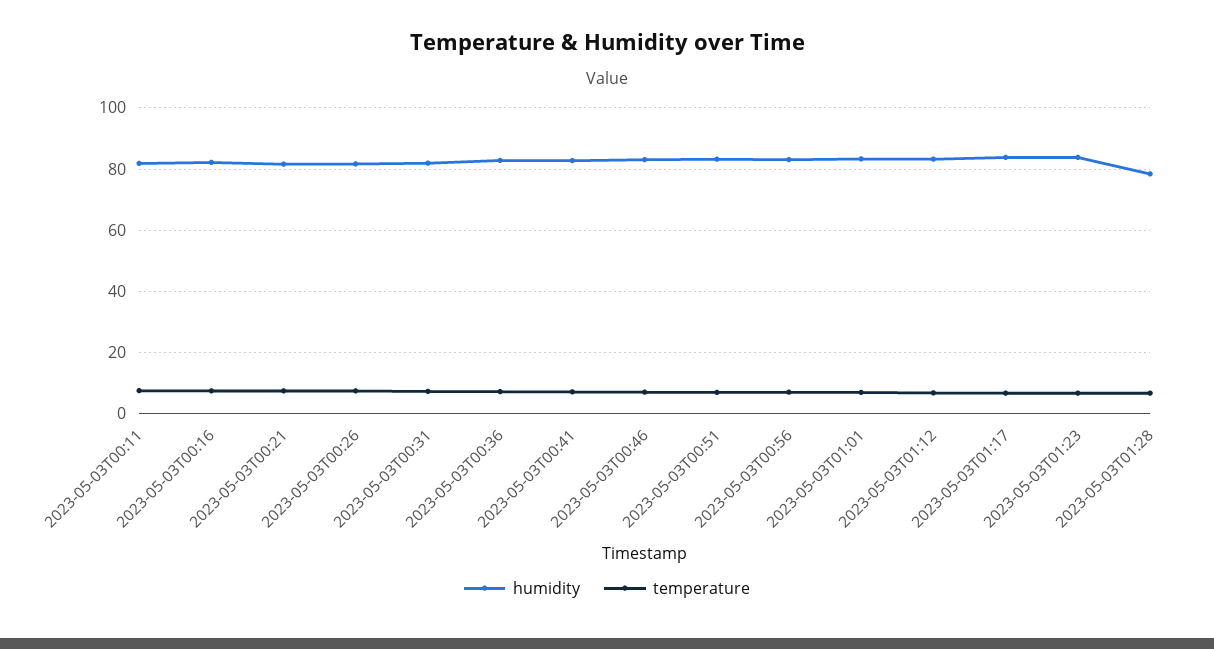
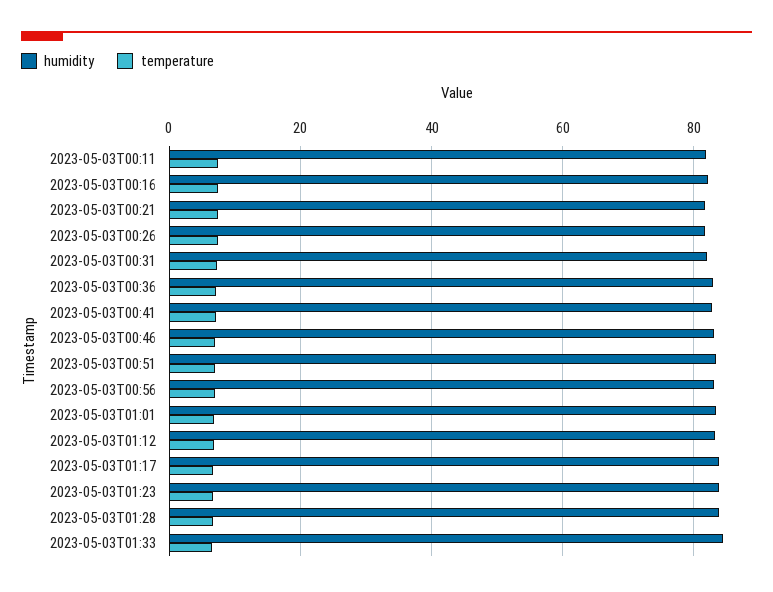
humidity, 2023-05-03T01:28: 78 -> 84
humidity, 2023-05-03T01:33: none -> 84
temperature, 2023-05-03T01:33: none -> 6

